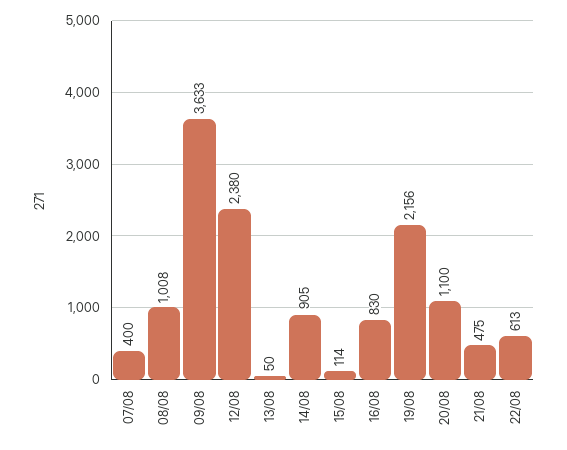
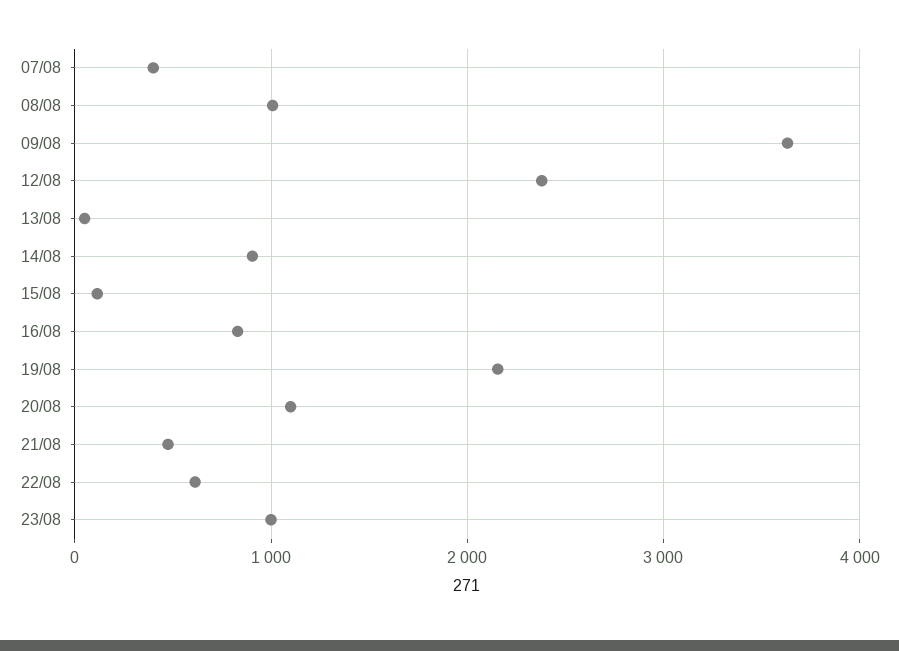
23/08: none -> 1000

